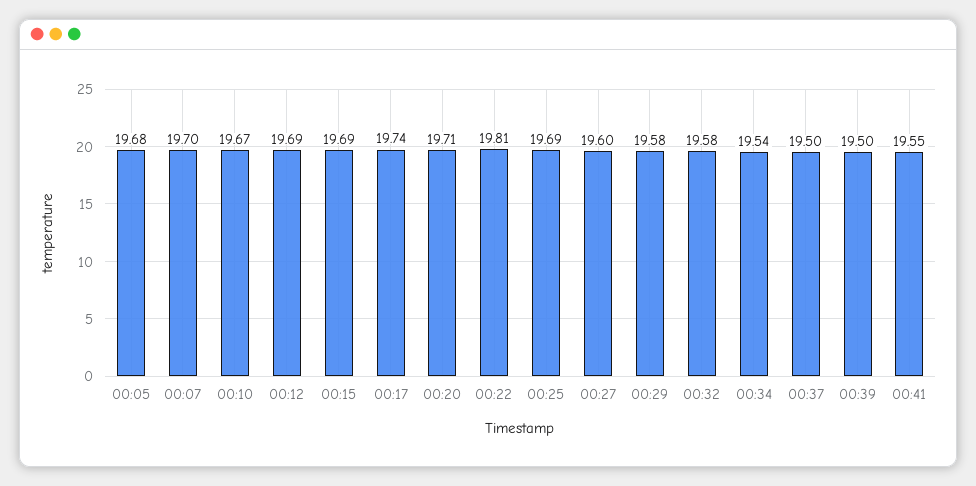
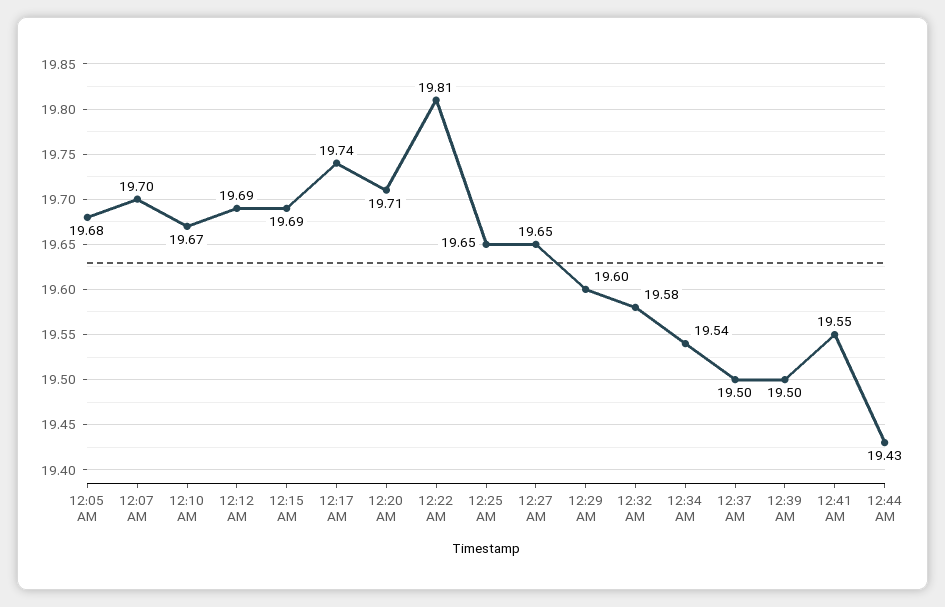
00:25: 19.69 -> 19.65
00:27: 19.6 -> 19.65
00:29: 19.58 -> 19.6
12:44 AM: none -> 19.43

